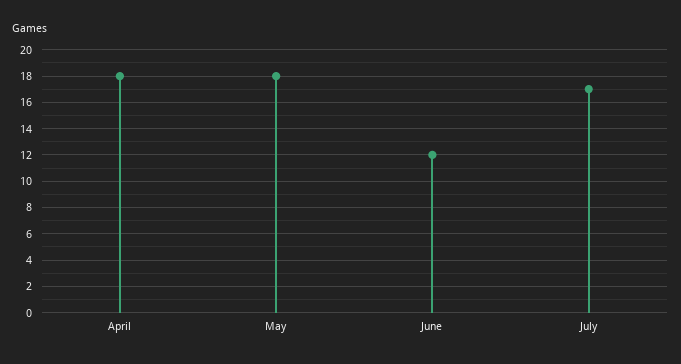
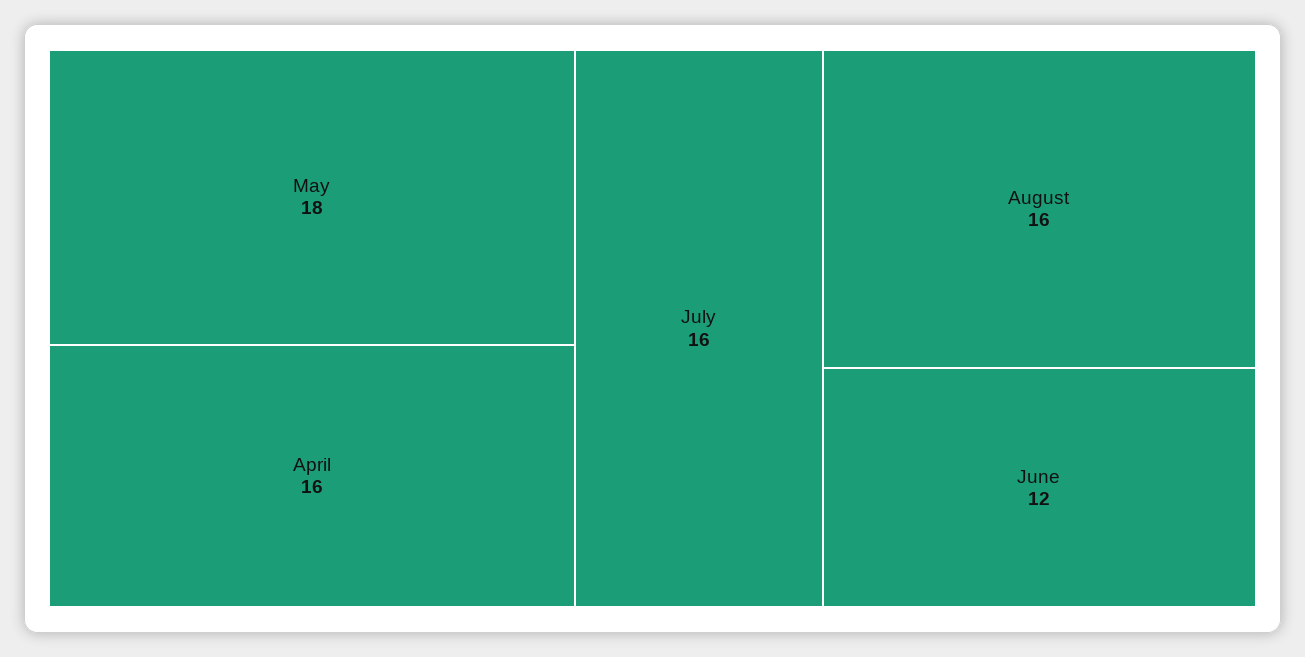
April: 18 -> 16
July: 17 -> 16
August: none -> 16

